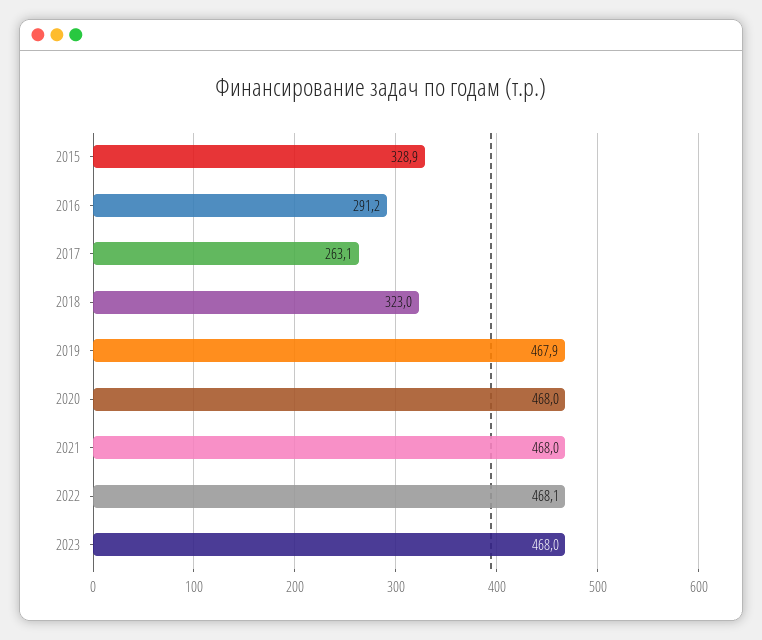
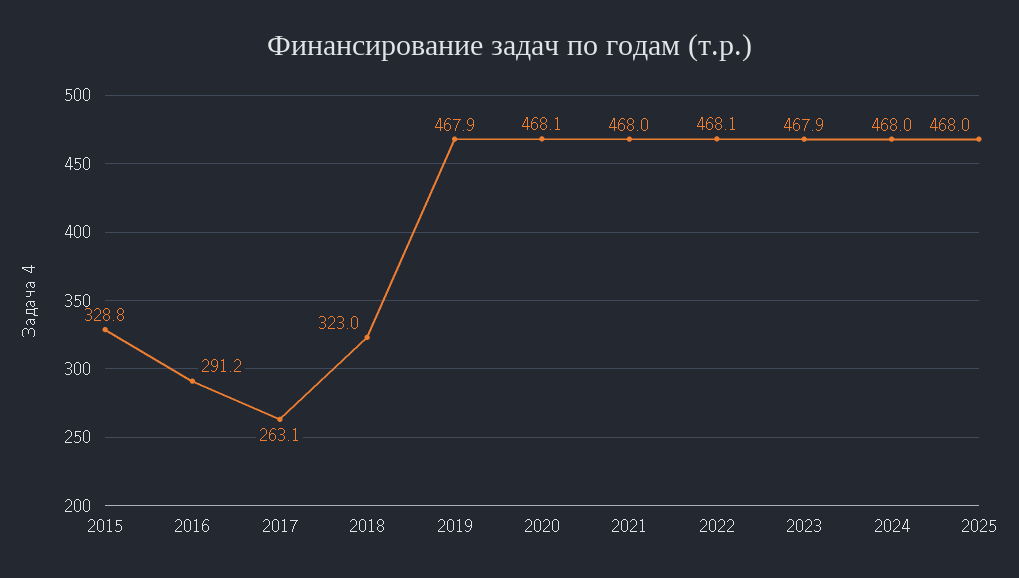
2015: 328.9 -> 328.8
2020: 468 -> 468.1
2023: 468 -> 467.9
2024: none -> 468
2025: none -> 468

